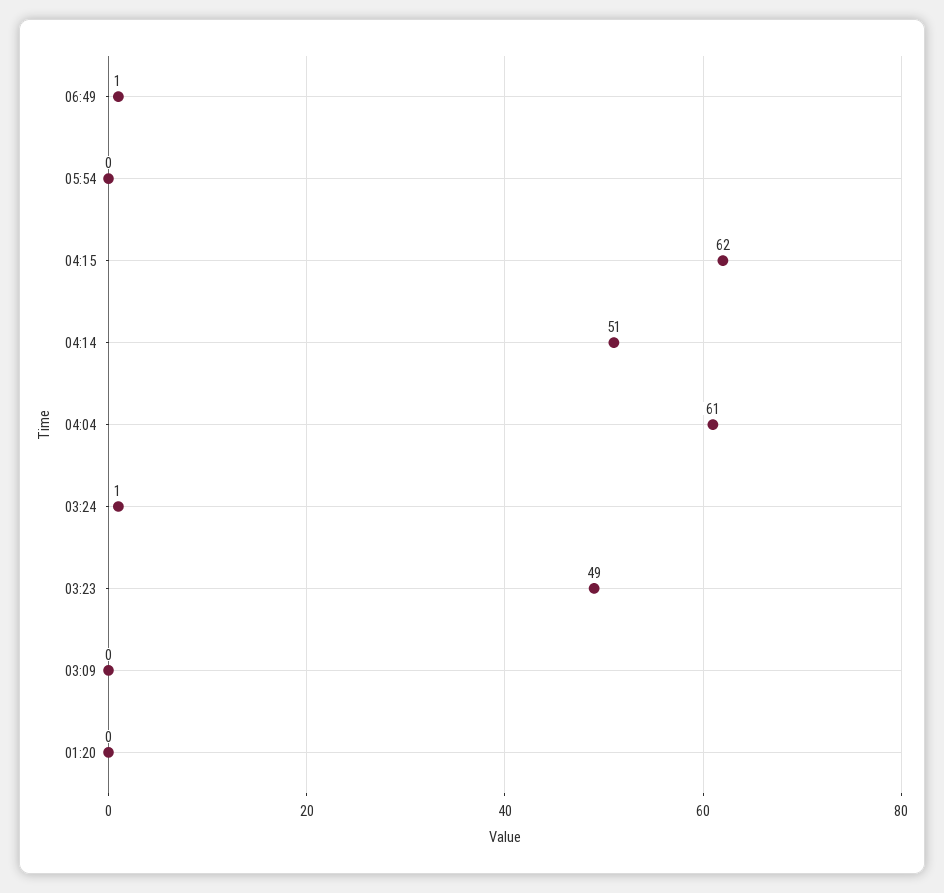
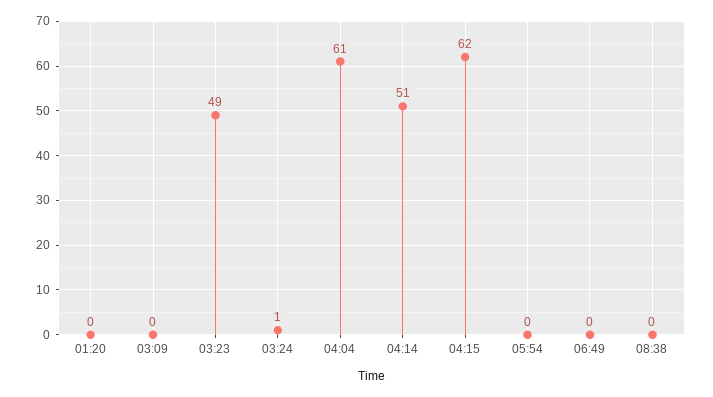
06:49: 1 -> 0
08:38: none -> 0

